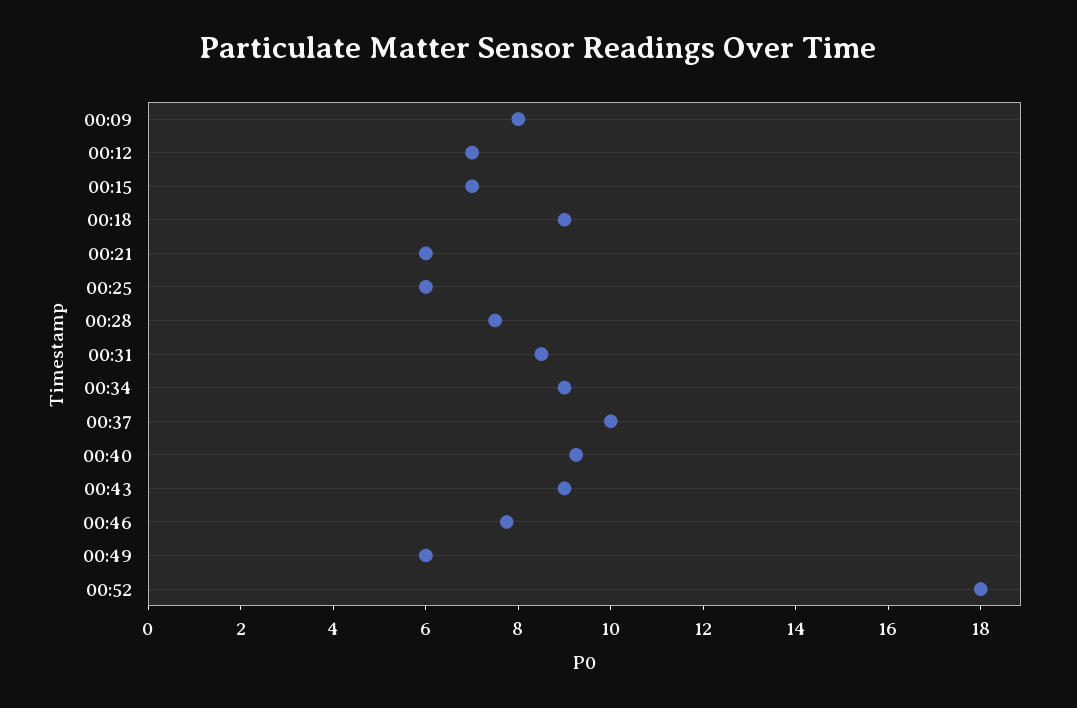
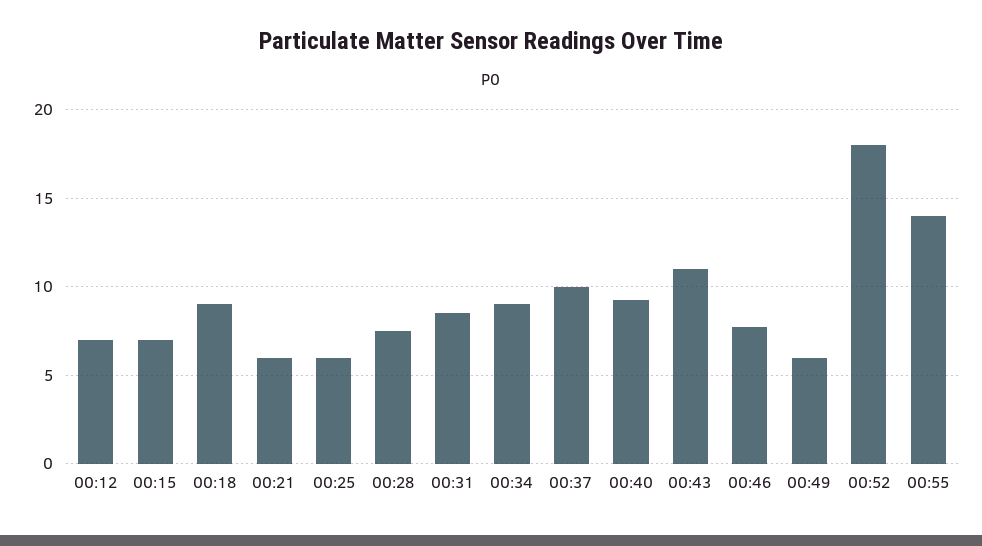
00:09: 8 -> none
00:43: 9 -> 11
00:55: none -> 14

